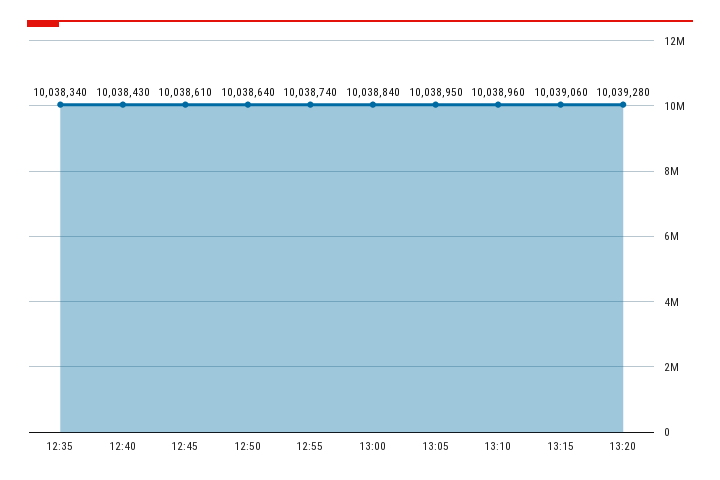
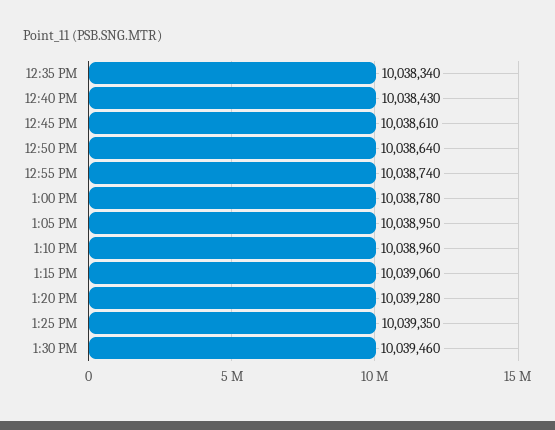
13:00: 10038840 -> 10038780
1:25 PM: none -> 10039350
1:30 PM: none -> 10039460

